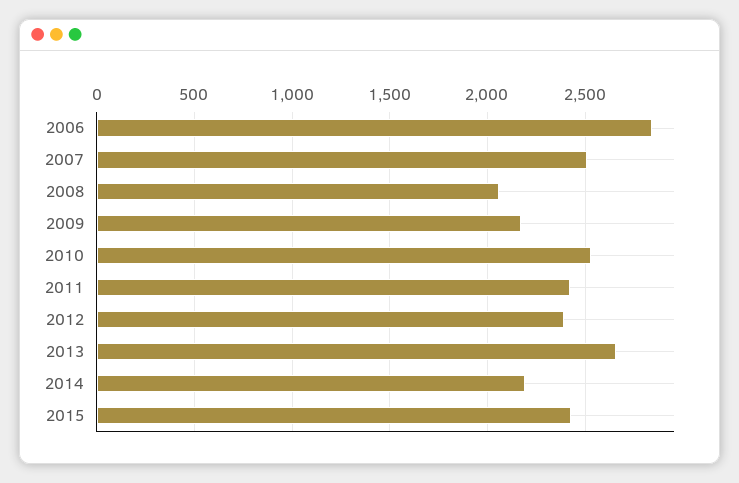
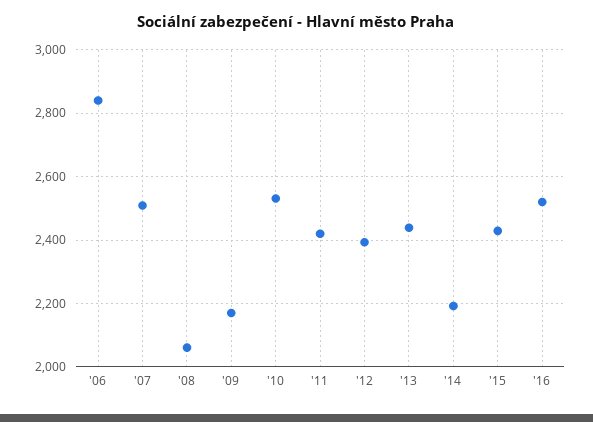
2013: 2650 -> 2440
'16: none -> 2520

